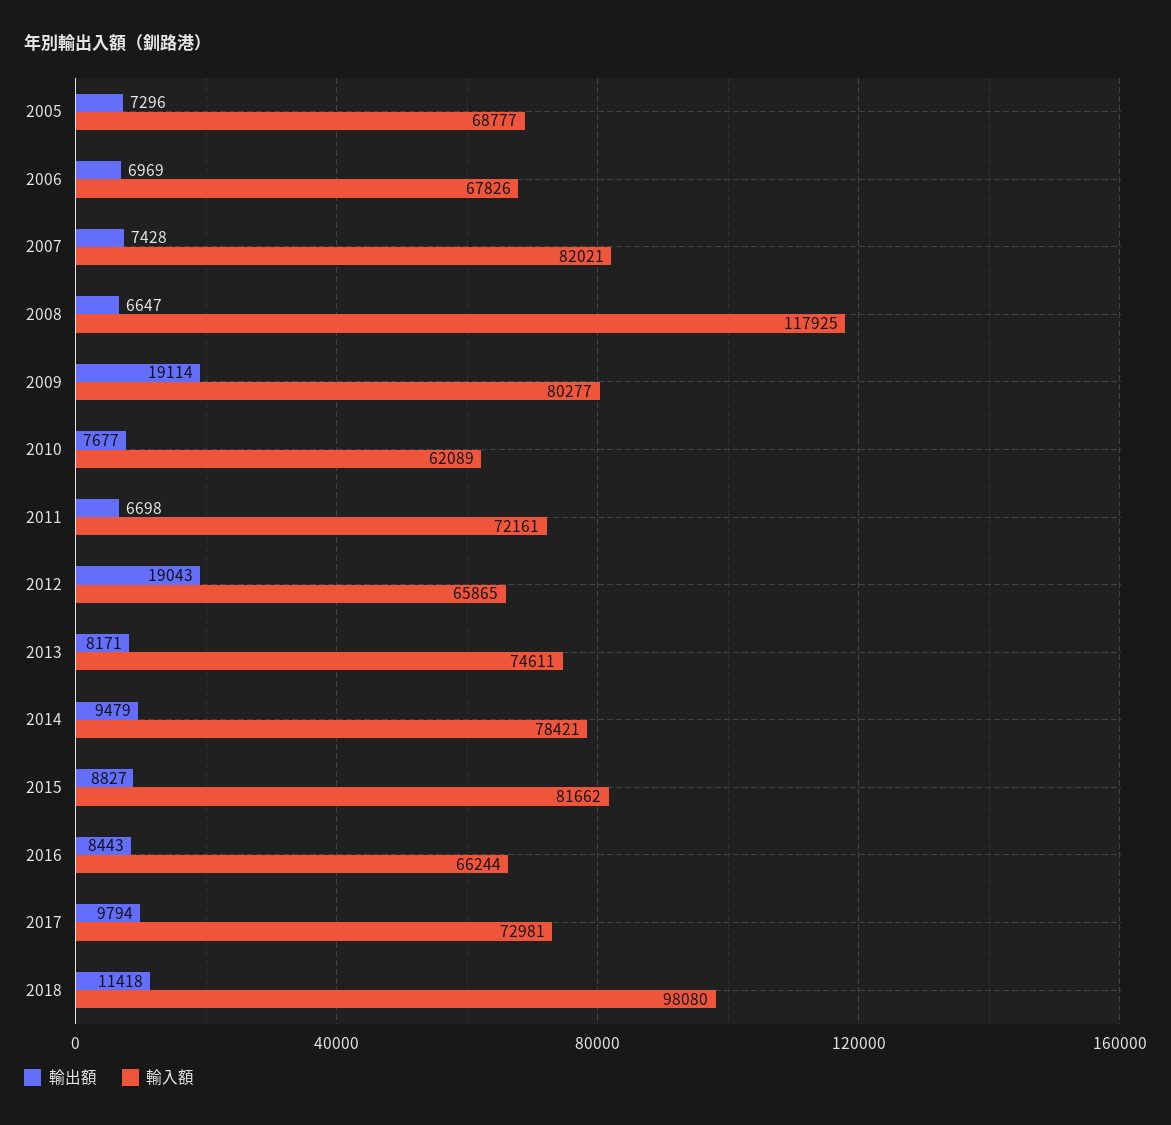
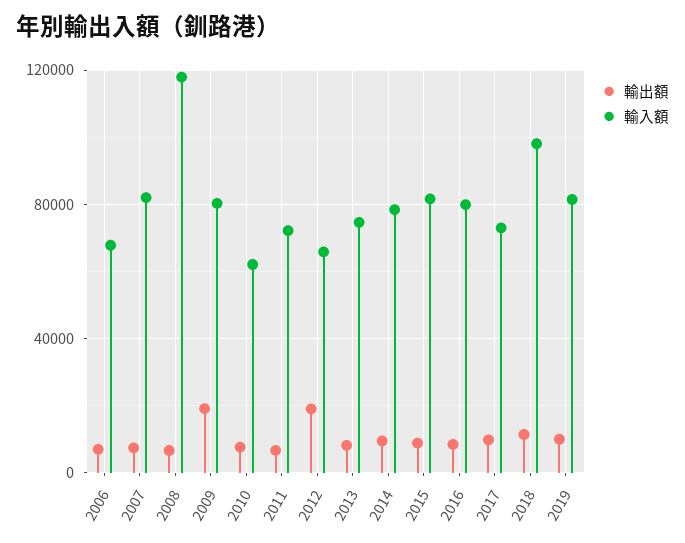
輸出額, 2005: 7296 -> none
輸入額, 2005: 68777 -> none
輸入額, 2016: 66244 -> 80000
輸出額, 2019: none -> 10000
輸入額, 2019: none -> 80000

